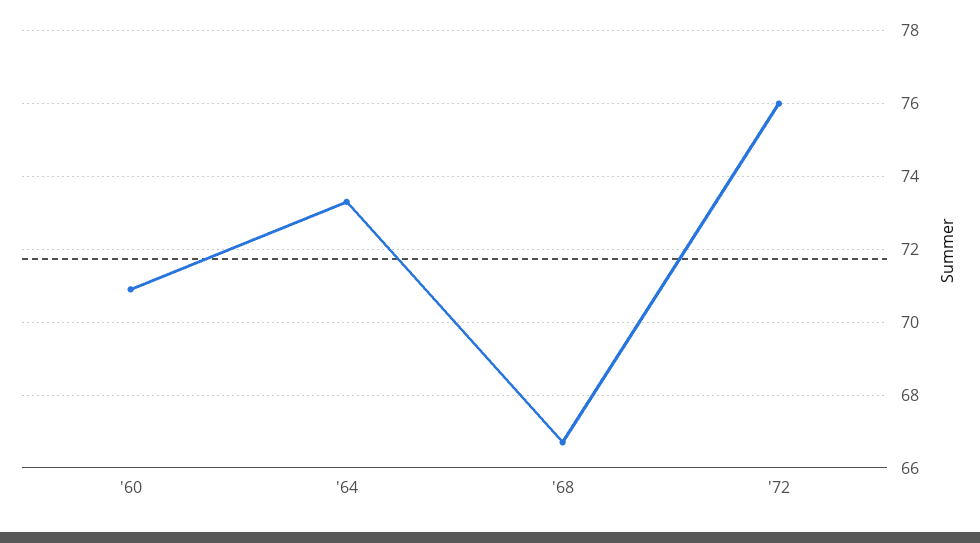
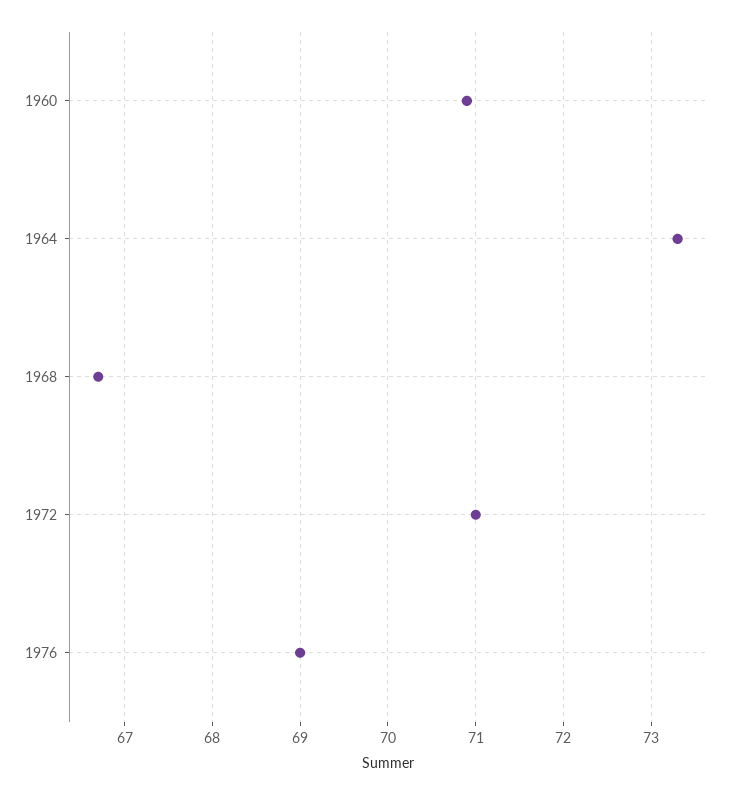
'72: 76 -> 71
1976: none -> 69

